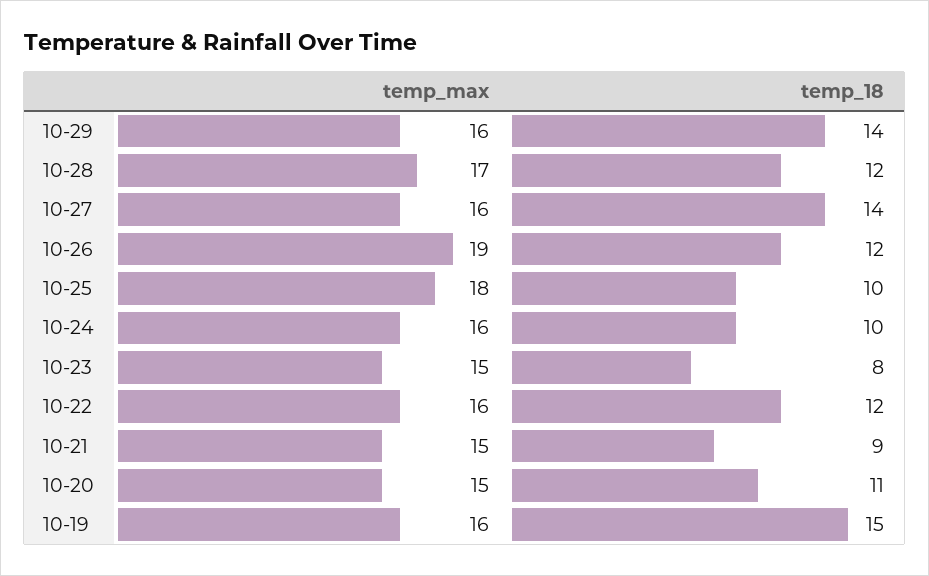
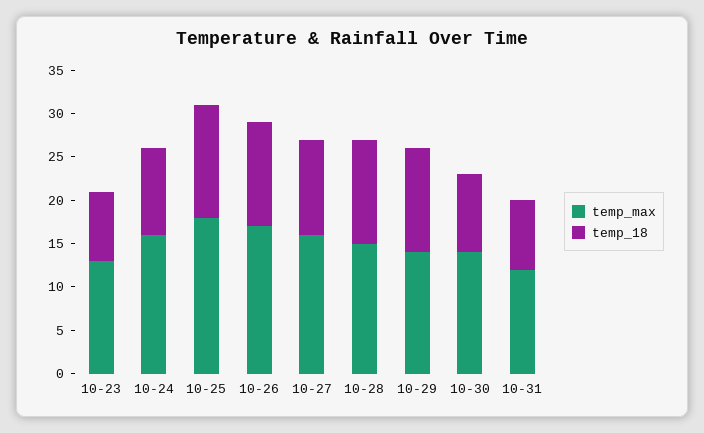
temp_max, 10-29: 16 -> 14
temp_18, 10-29: 14 -> 12
temp_max, 10-28: 17 -> 15
temp_18, 10-27: 14 -> 11
temp_max, 10-26: 19 -> 17
temp_18, 10-25: 10 -> 13
temp_max, 10-23: 15 -> 13
temp_max, 10-22: 16 -> none
temp_18, 10-22: 12 -> none
temp_max, 10-21: 15 -> none
temp_18, 10-21: 9 -> none
temp_max, 10-20: 15 -> none
temp_18, 10-20: 11 -> none
temp_max, 10-19: 16 -> none
temp_18, 10-19: 15 -> none
temp_max, 10-30: none -> 14
temp_18, 10-30: none -> 9
temp_max, 10-31: none -> 12
temp_18, 10-31: none -> 8

